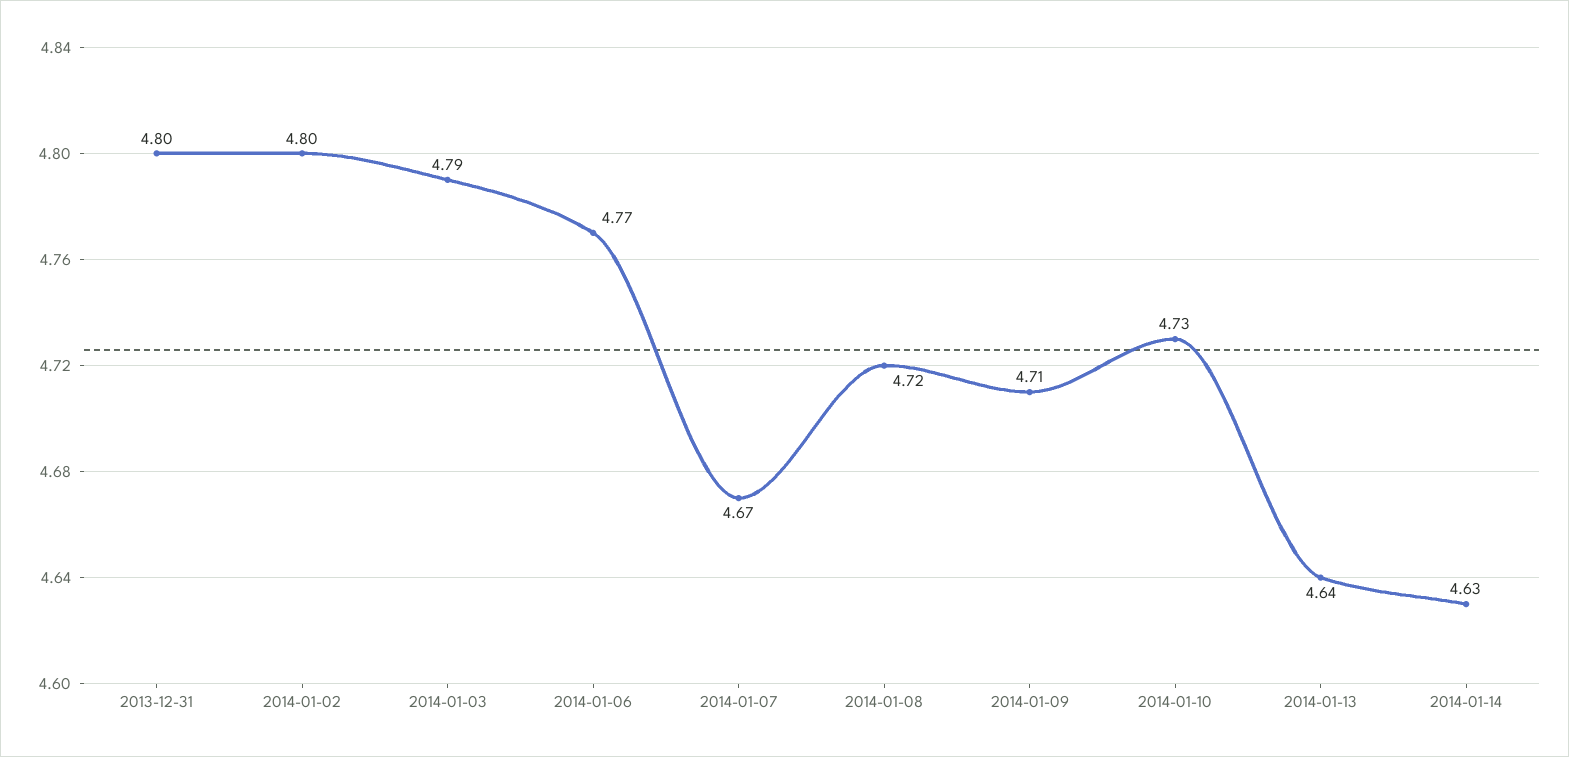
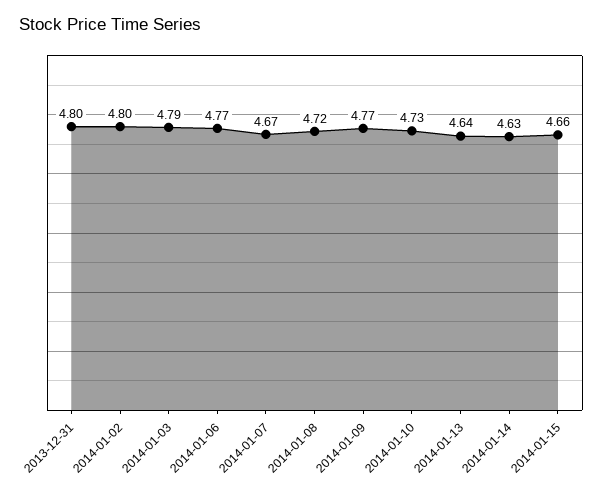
2014-01-09: 4.71 -> 4.77
2014-01-15: none -> 4.66

